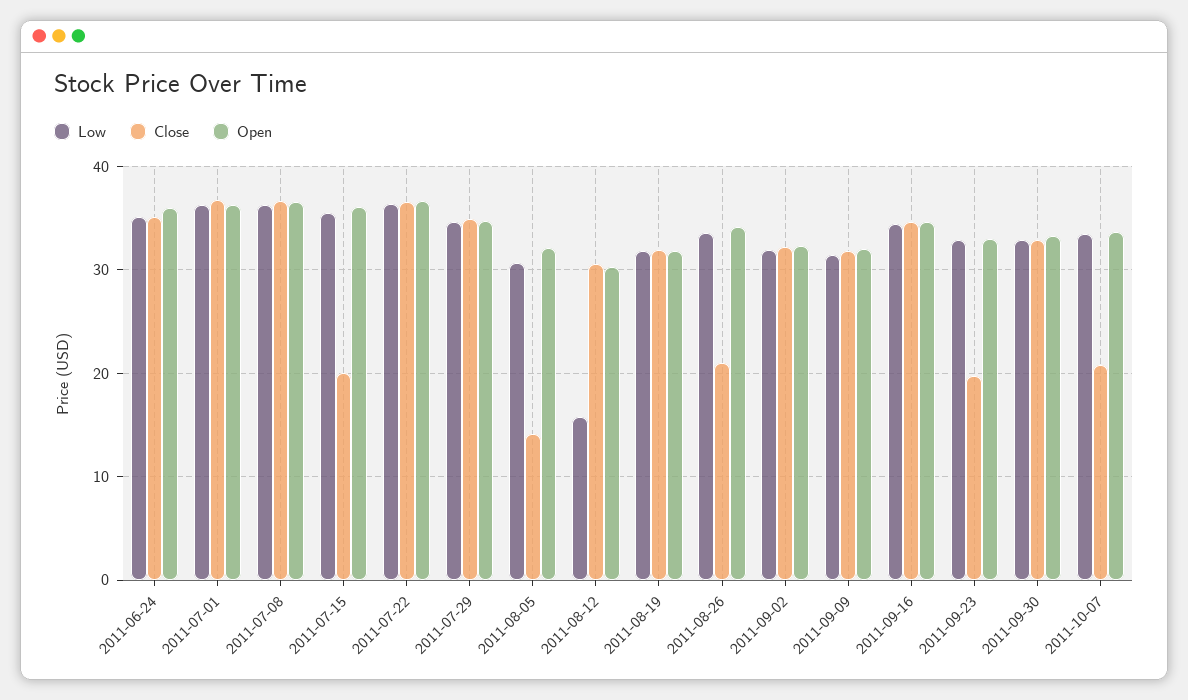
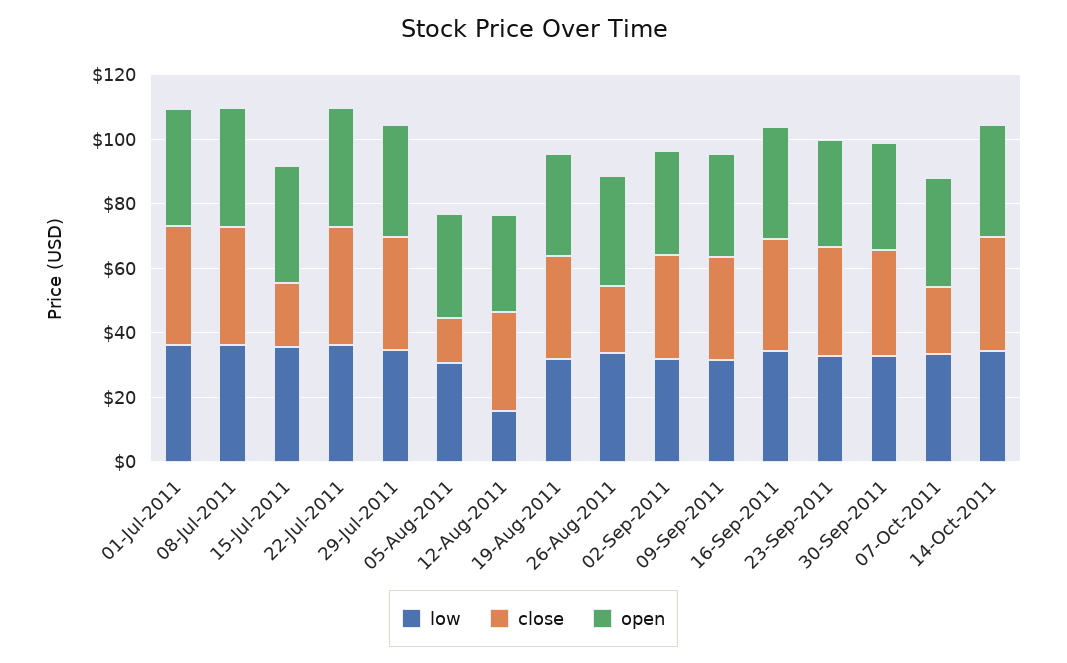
Low, 2011-06-24: 35 -> none
Close, 2011-06-24: 35 -> none
Open, 2011-06-24: 36 -> none
Close, 2011-09-23: 20 -> 35
Low, 14-Oct-2011: none -> 35
Close, 14-Oct-2011: none -> 35
Open, 14-Oct-2011: none -> 35

